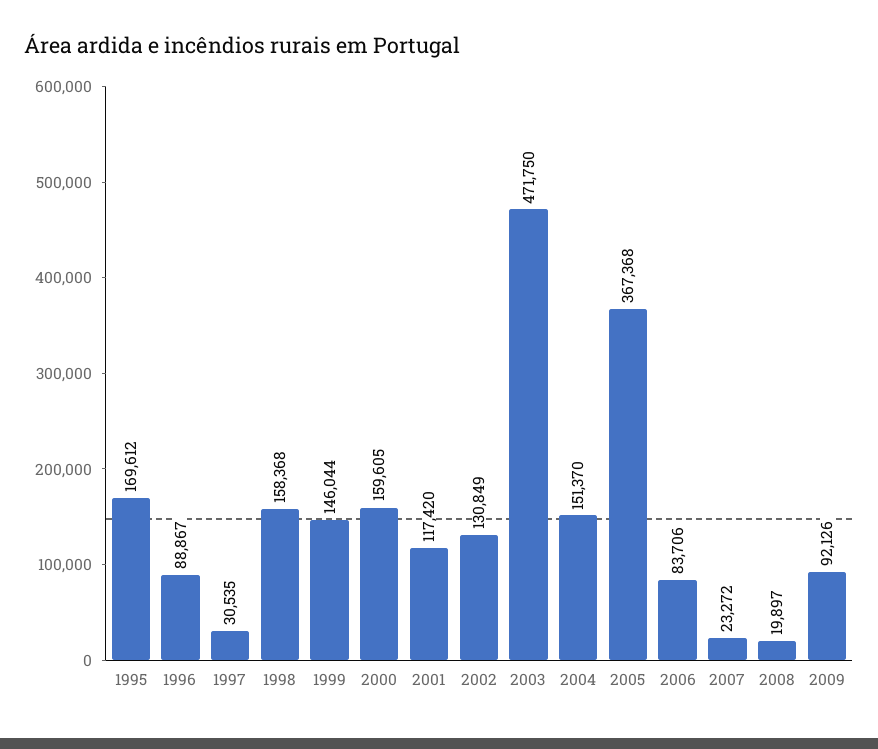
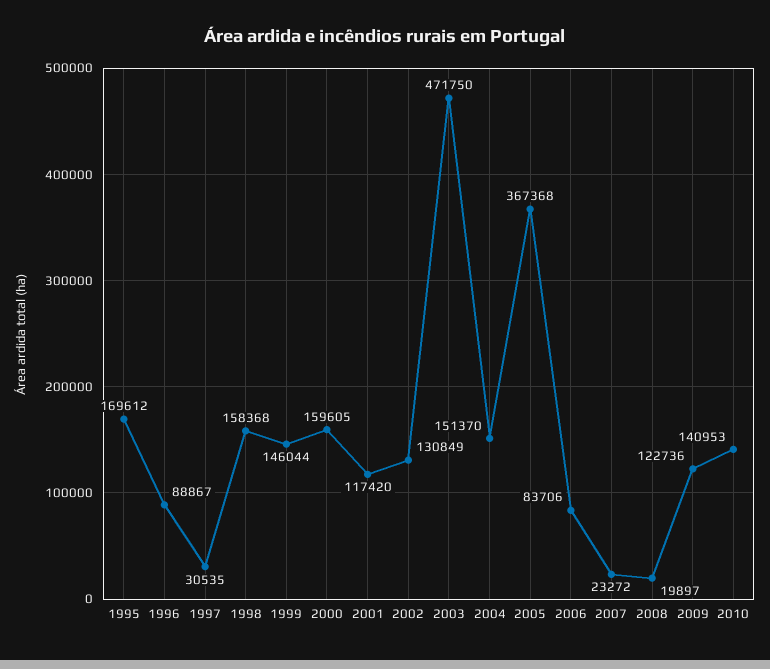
2009: 92126 -> 122736
2010: none -> 140953

